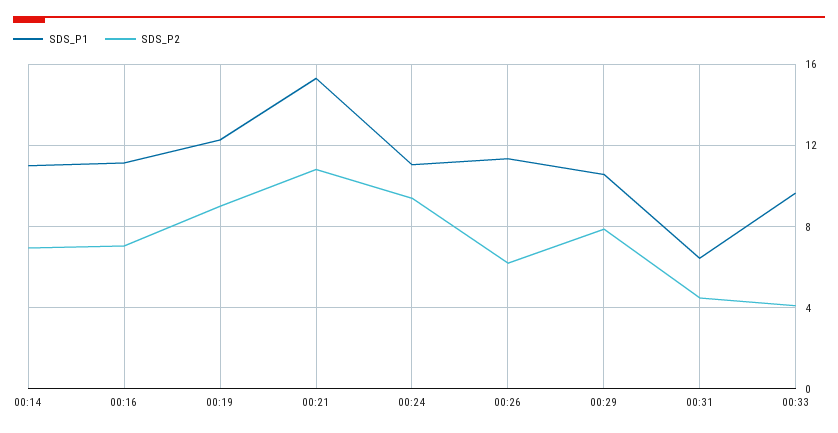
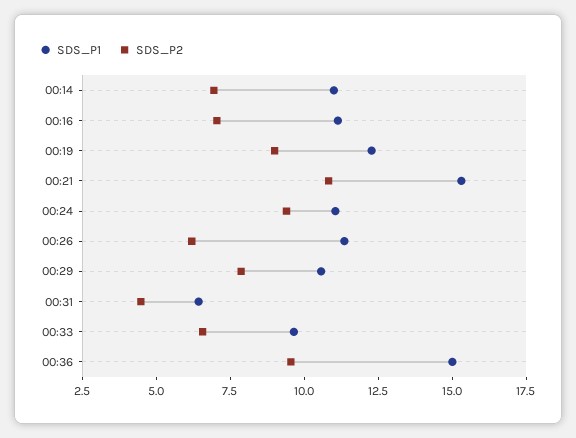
SDS_P2, 00:33: 4 -> 6.5
SDS_P1, 00:36: none -> 15
SDS_P2, 00:36: none -> 9.5

